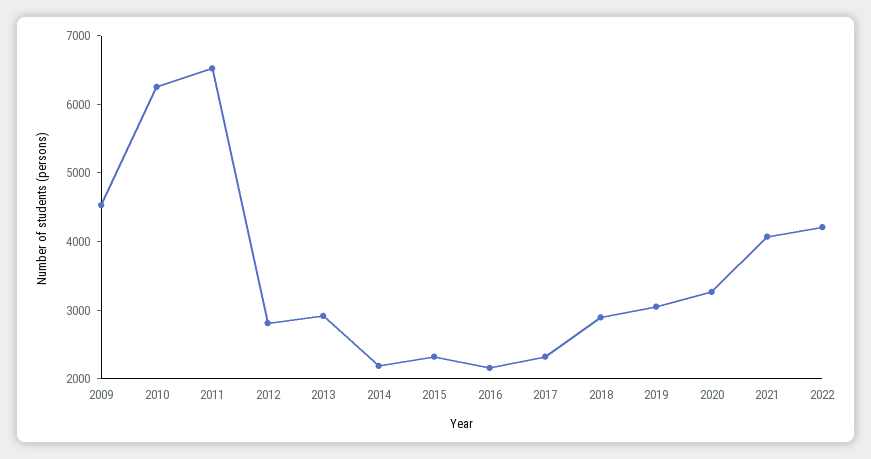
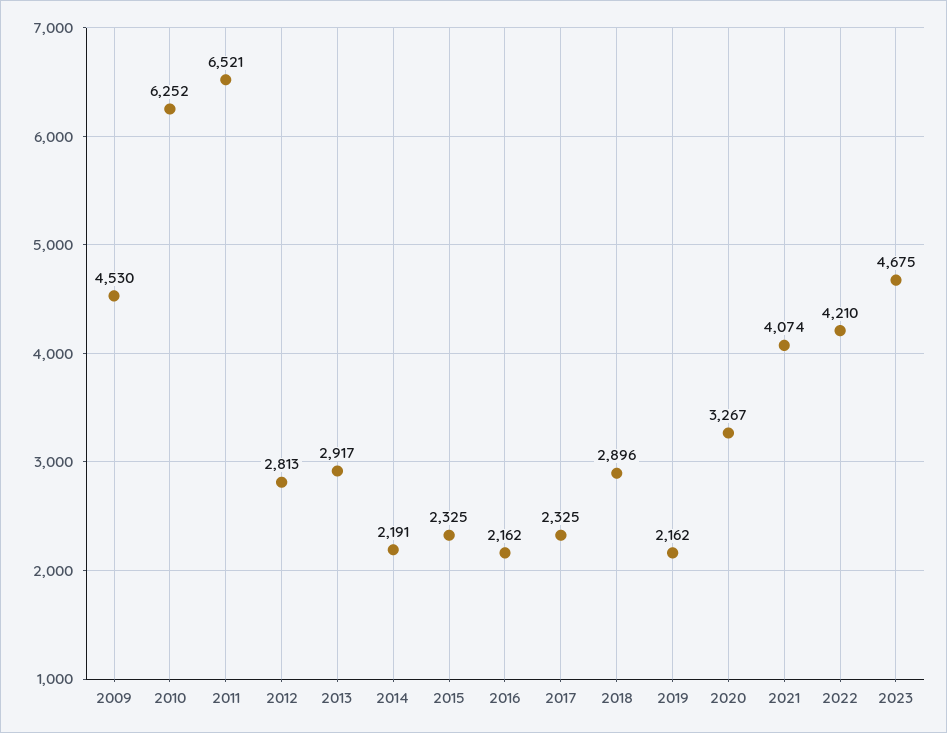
2019: 3000 -> 2162
2023: none -> 4675

